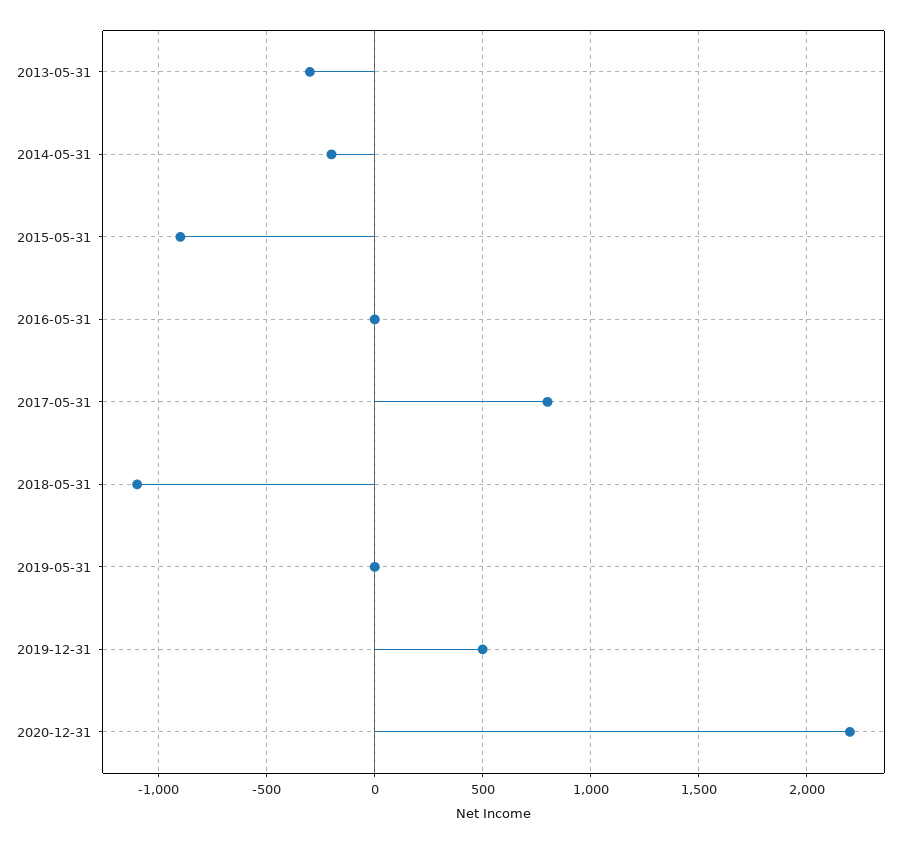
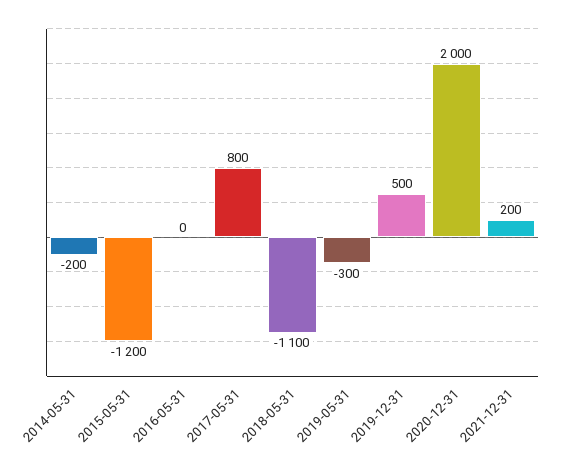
2013-05-31: -300 -> none
2015-05-31: -900 -> -1200
2019-05-31: 0 -> -300
2020-12-31: 2200 -> 2000
2021-12-31: none -> 200

